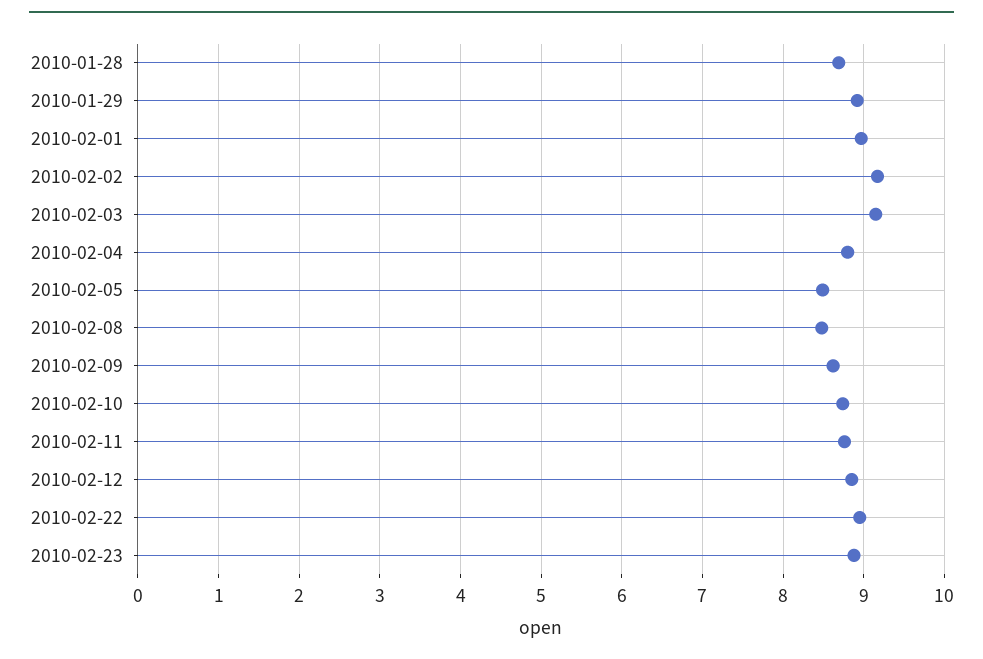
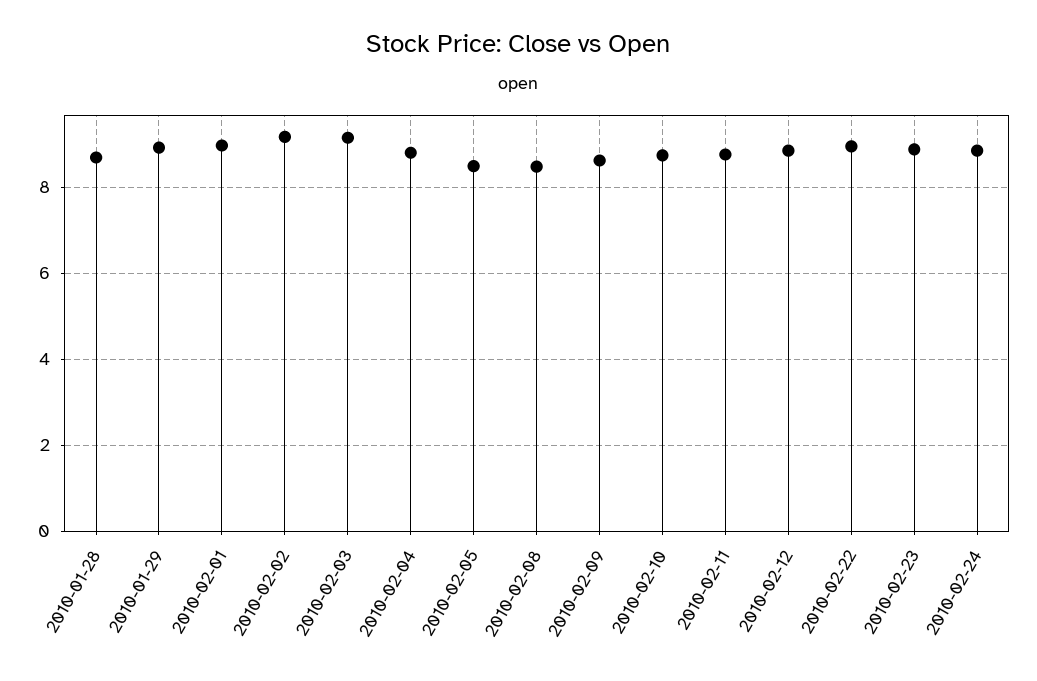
2010-02-24: none -> 8.8

